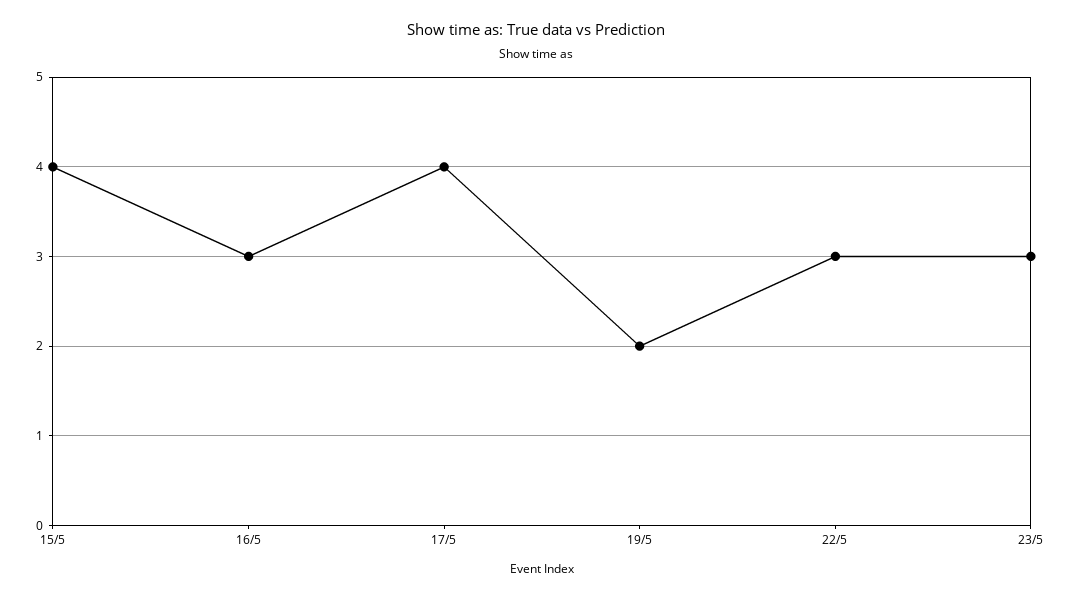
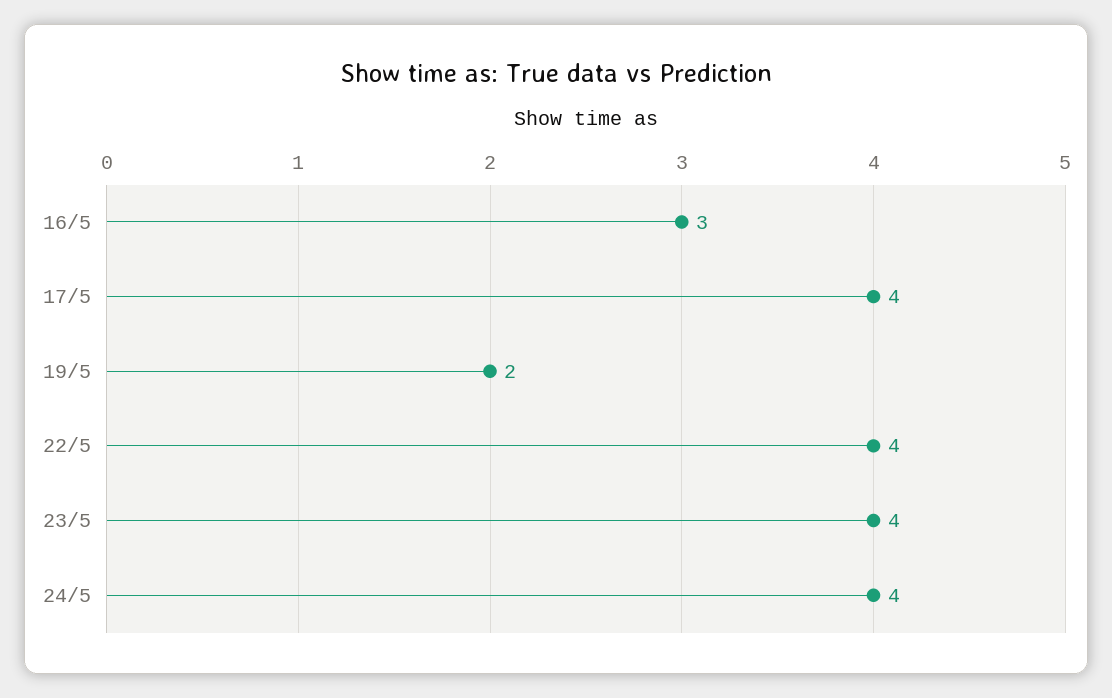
15/5: 4 -> none
22/5: 3 -> 4
23/5: 3 -> 4
24/5: none -> 4

